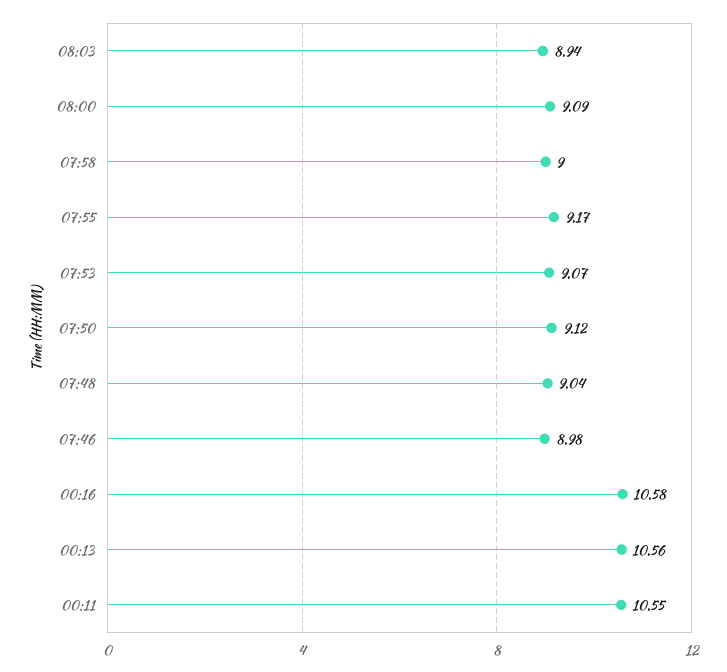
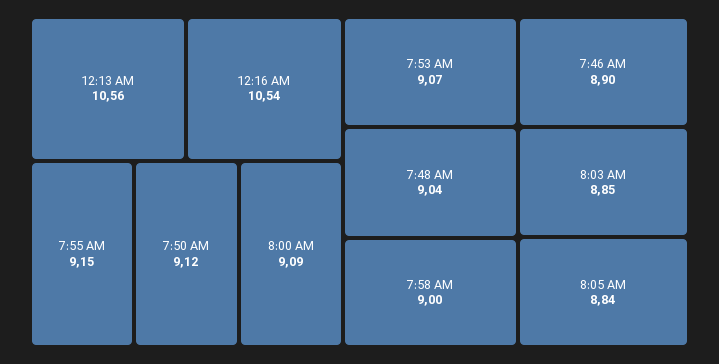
08:03: 8.94 -> 8.85
07:55: 9.17 -> 9.15
07:46: 8.98 -> 8.9
00:16: 10.58 -> 10.54
00:11: 10.55 -> none
8:05 AM: none -> 8.84

